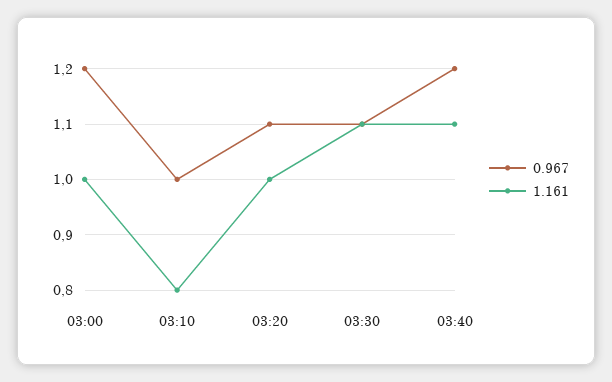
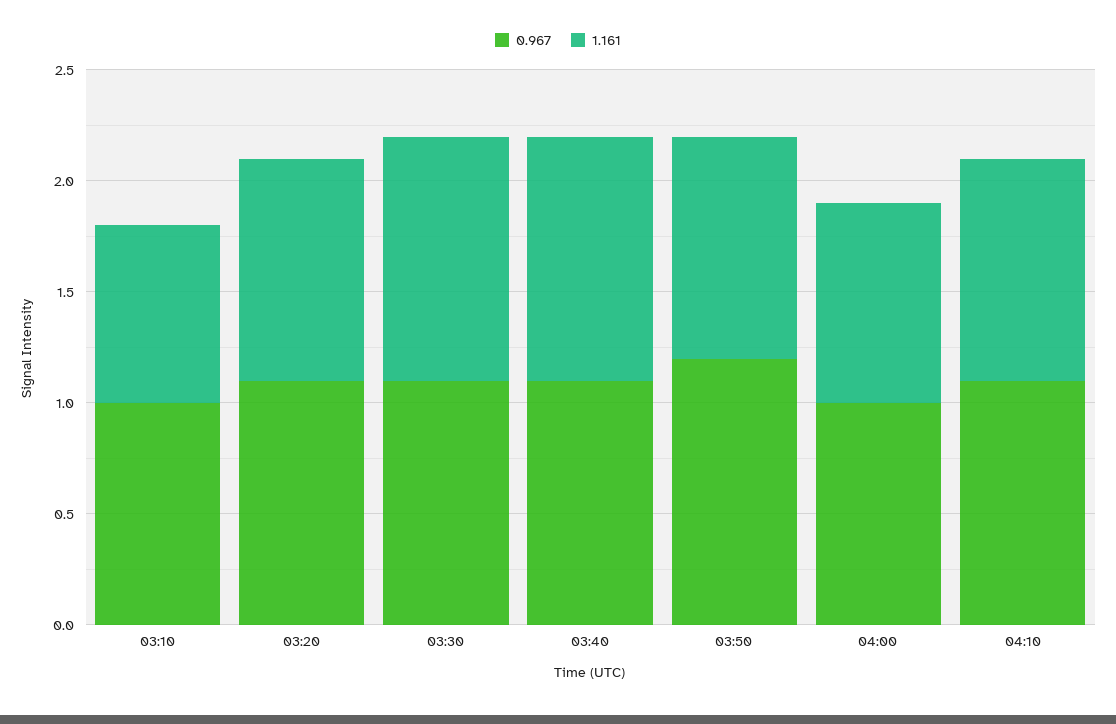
0.967, 03:00: 1.2 -> none
1.161, 03:00: 1 -> none
0.967, 03:40: 1.2 -> 1.1
0.967, 03:50: none -> 1.2
1.161, 03:50: none -> 1
0.967, 04:00: none -> 1
1.161, 04:00: none -> 0.9
0.967, 04:10: none -> 1.1
1.161, 04:10: none -> 1

